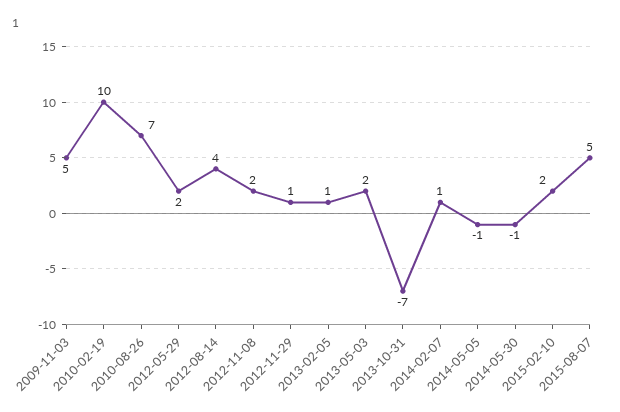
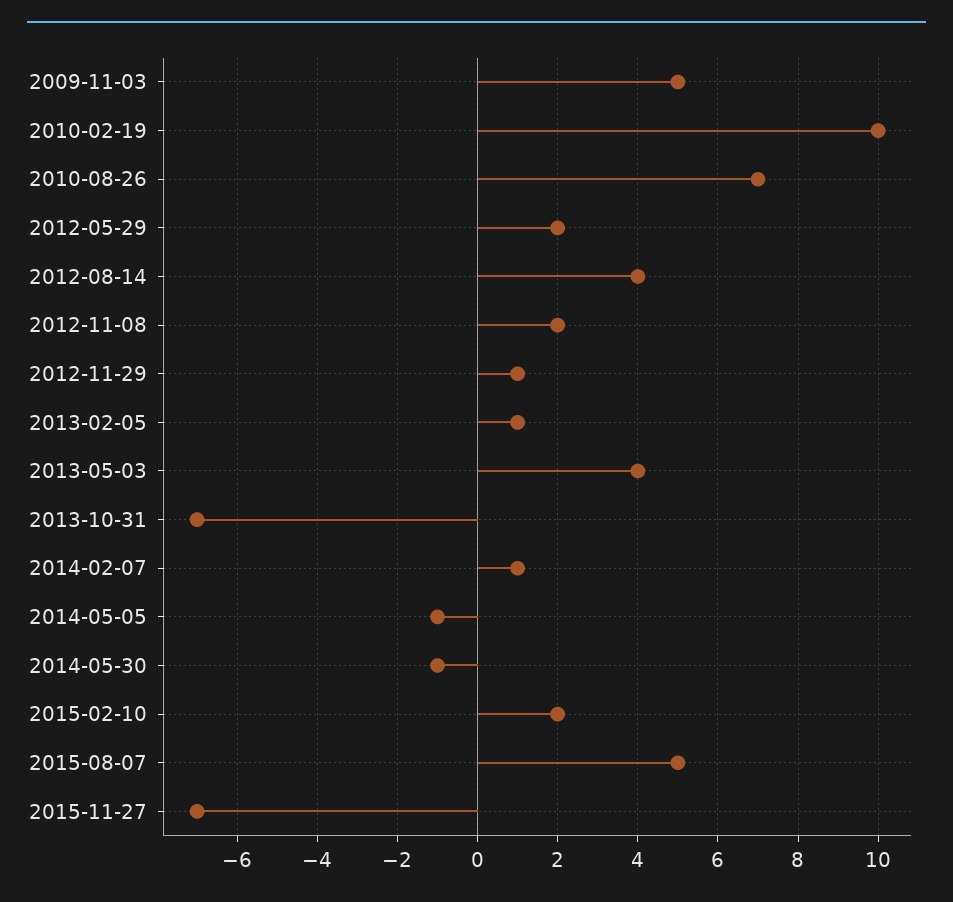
2013-05-03: 2 -> 4
2015-11-27: none -> -7

